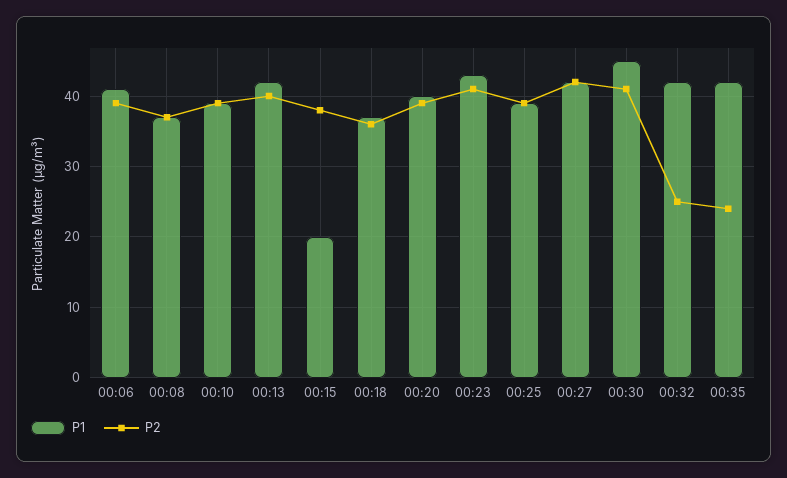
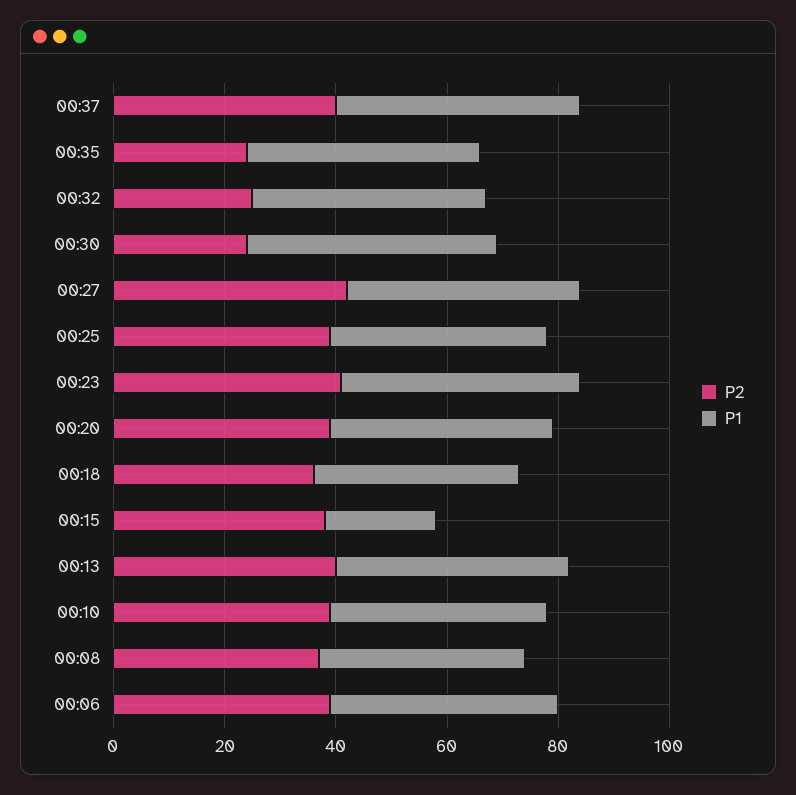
P2, 00:30: 41 -> 25
P2, 00:37: none -> 40
P1, 00:37: none -> 45

